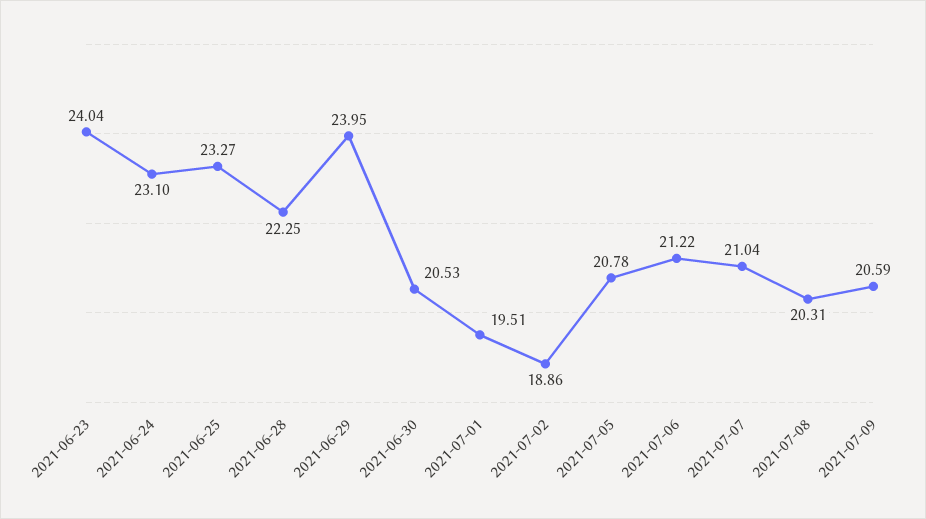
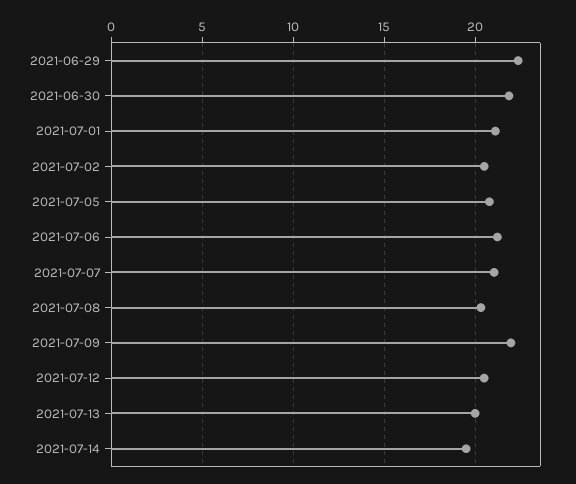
2021-06-23: 24.04 -> none
2021-06-24: 23.1 -> none
2021-06-25: 23.27 -> none
2021-06-28: 22.25 -> none
2021-06-29: 23.95 -> 22.5
2021-06-30: 20.53 -> 22
2021-07-01: 19.51 -> 21
2021-07-02: 18.86 -> 20.5
2021-07-09: 20.59 -> 22
2021-07-12: none -> 20.5
2021-07-13: none -> 20
2021-07-14: none -> 19.5

